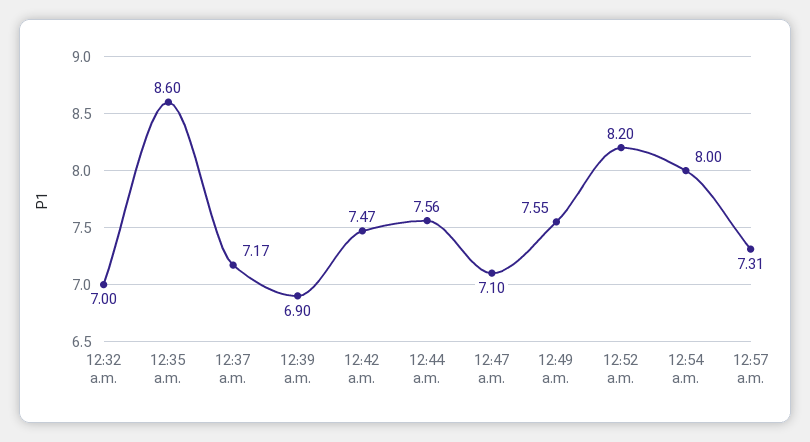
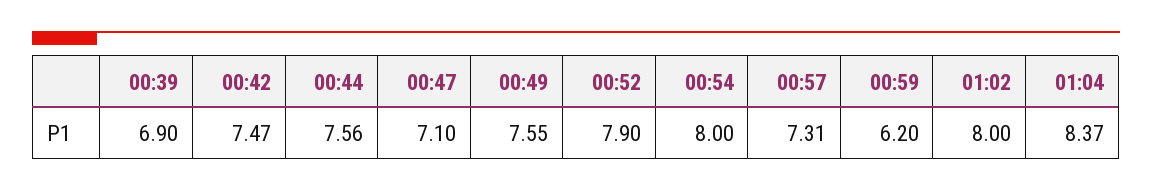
12:32 a.m.: 7 -> none
12:35 a.m.: 8.6 -> none
12:37 a.m.: 7.17 -> none
12:52 a.m.: 8.2 -> 7.9
00:59: none -> 6.2
01:02: none -> 8
01:04: none -> 8.37

